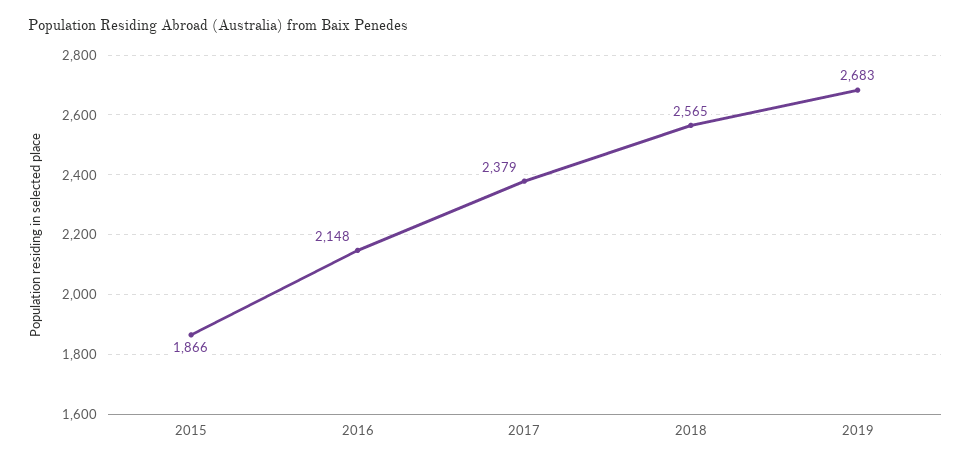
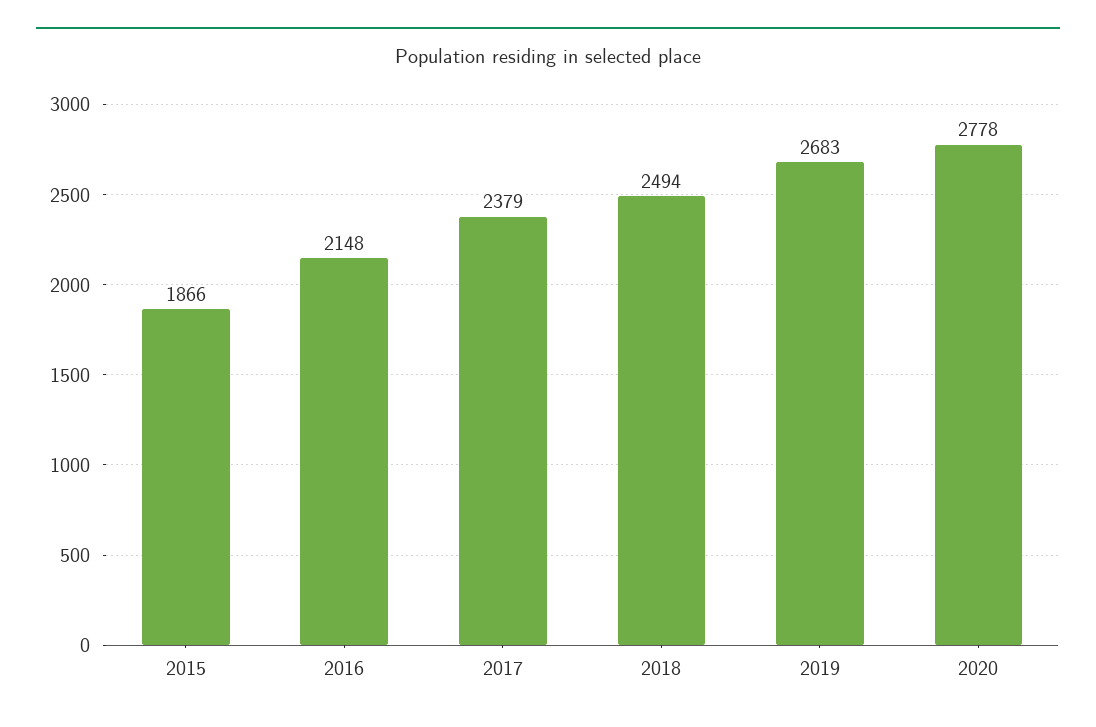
2018: 2565 -> 2494
2020: none -> 2778

